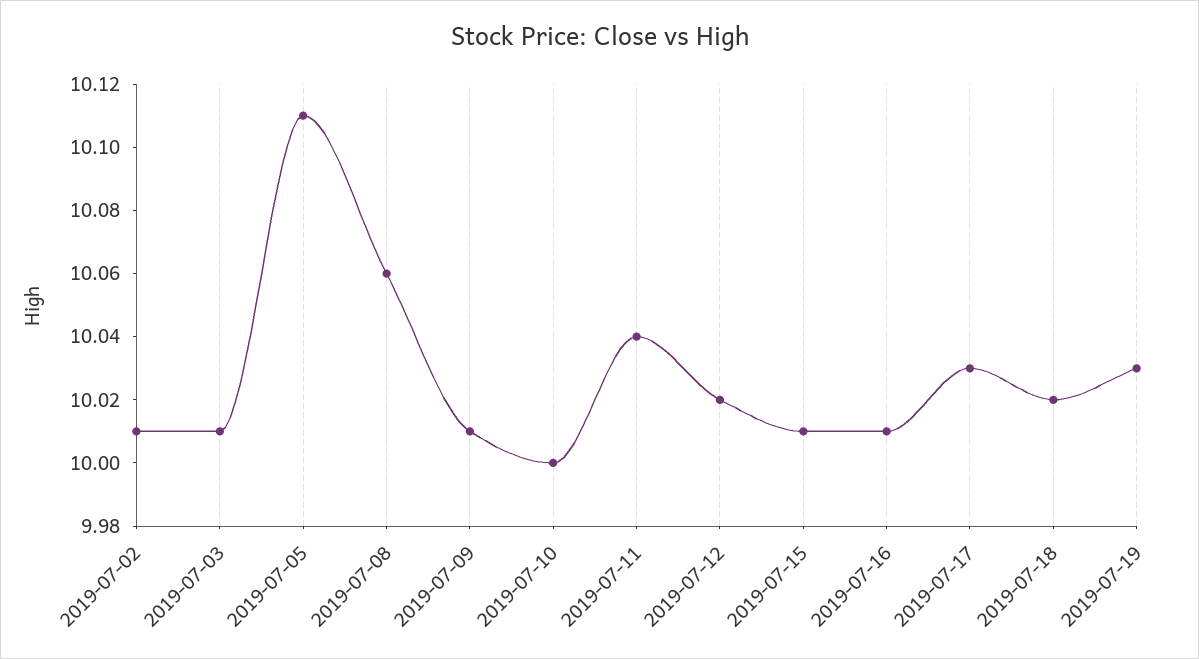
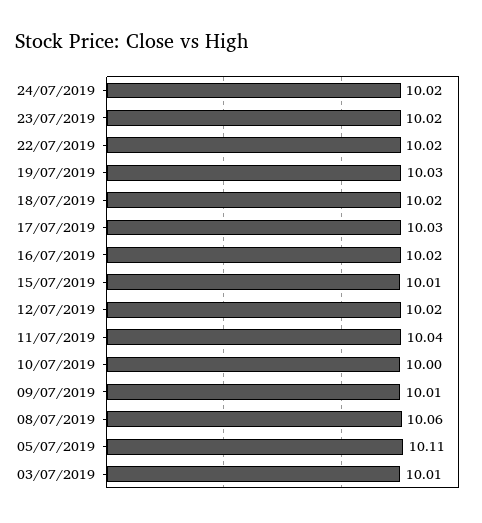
2019-07-02: 10.01 -> none
2019-07-16: 10.01 -> 10.02
24/07/2019: none -> 10.02
23/07/2019: none -> 10.02
22/07/2019: none -> 10.02

